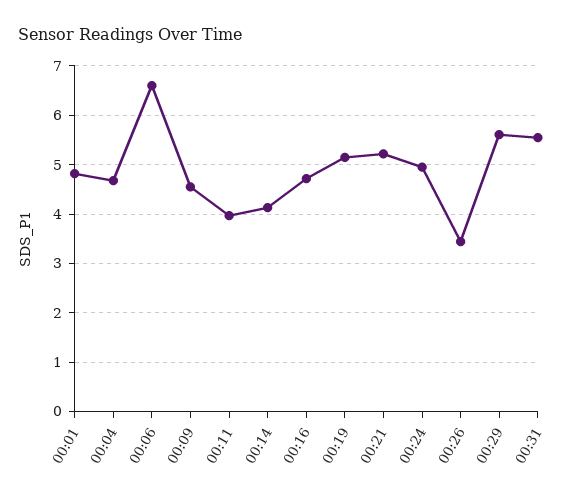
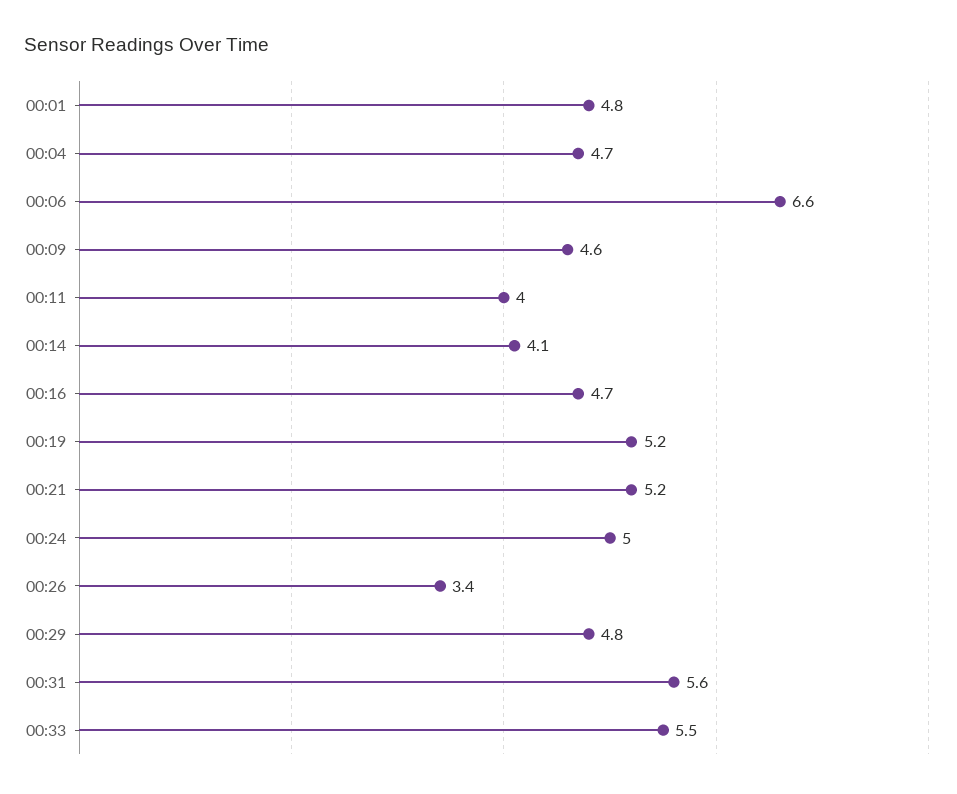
00:29: 5.6 -> 4.8
00:33: none -> 5.5

